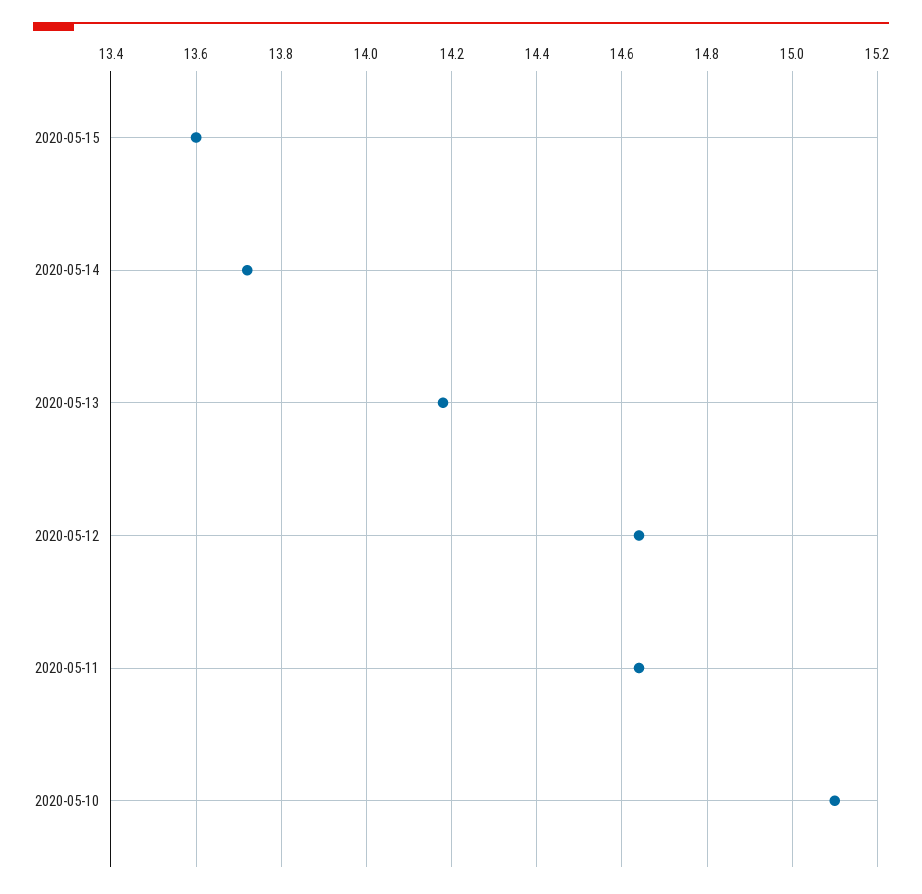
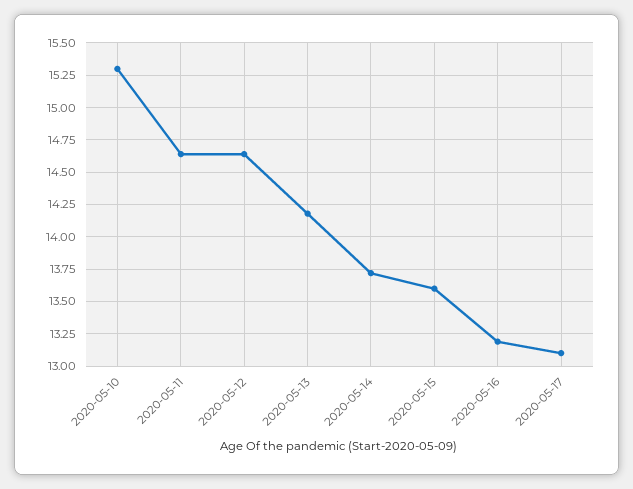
2020-05-10: 15.1 -> 15.3
2020-05-16: none -> 13.2
2020-05-17: none -> 13.1

